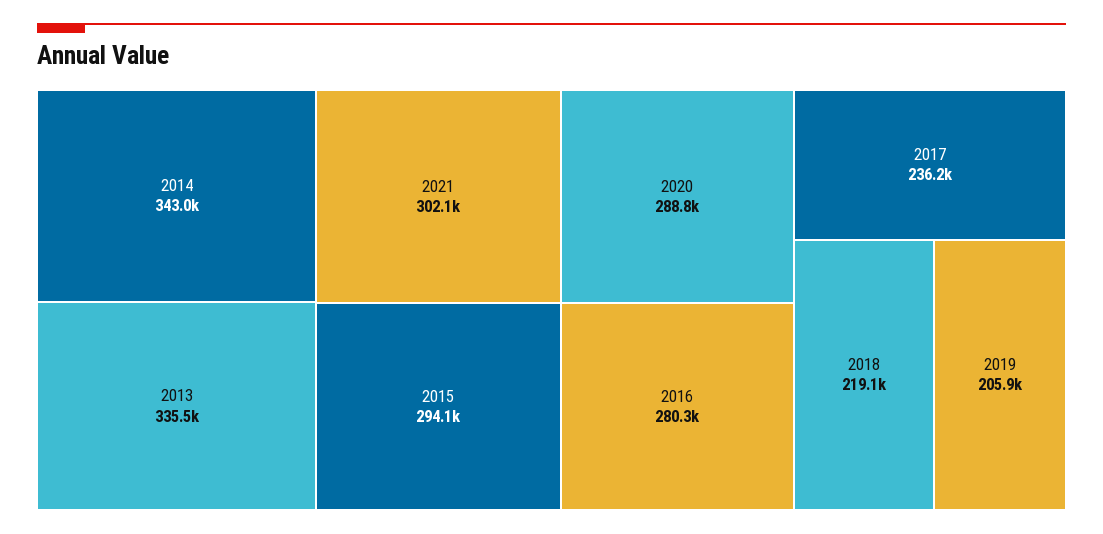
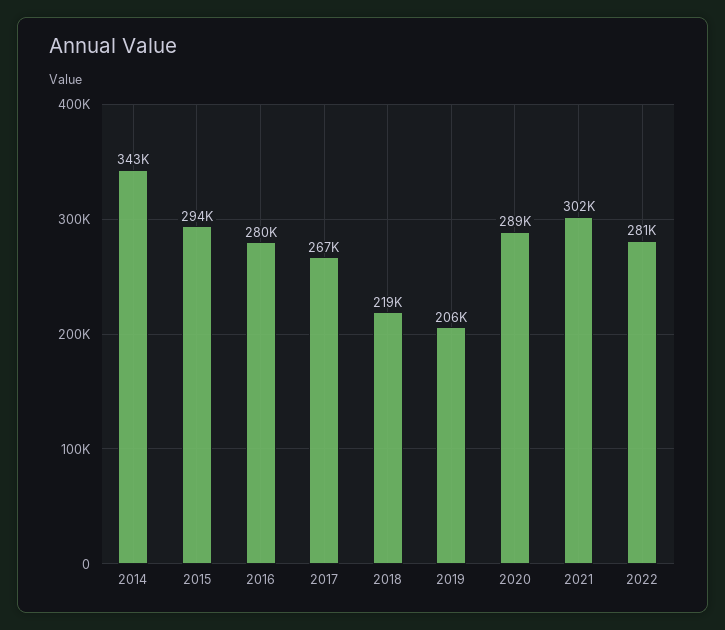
2013: 335500 -> none
2017: 236200 -> 267000
2022: none -> 281000

